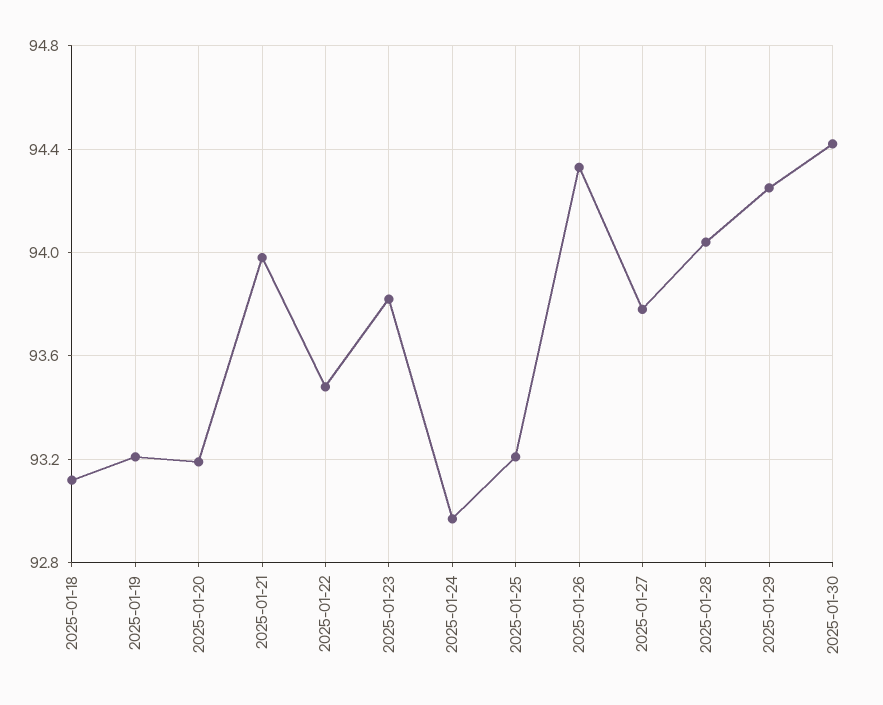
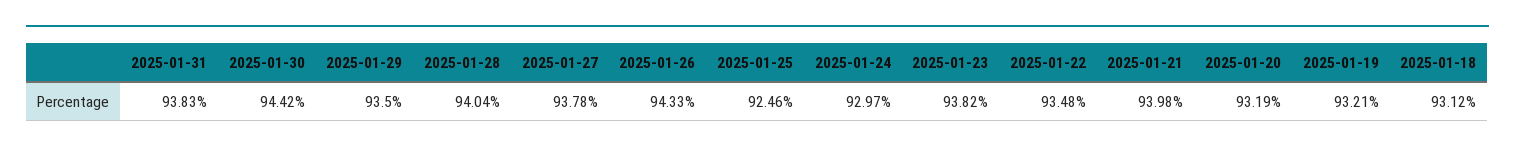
2025-01-25: 93.2 -> 92.46
2025-01-29: 94.25 -> 93.5
2025-01-31: none -> 93.83

